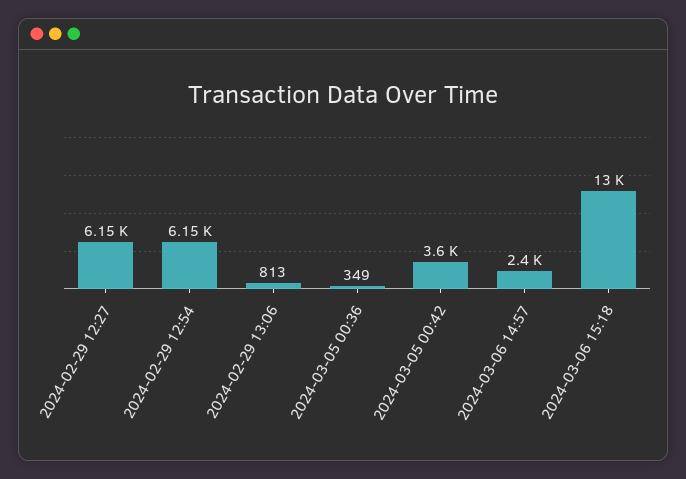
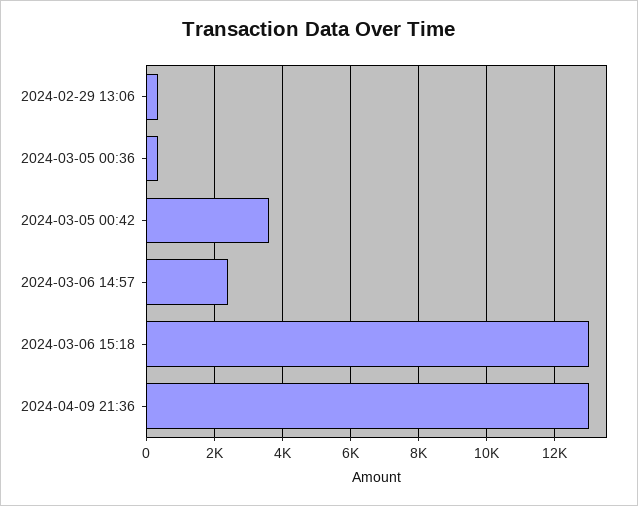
2024-02-29 12:27: 6150 -> none
2024-02-29 12:54: 6150 -> none
2024-02-29 13:06: 813 -> 400
2024-04-09 21:36: none -> 13000

